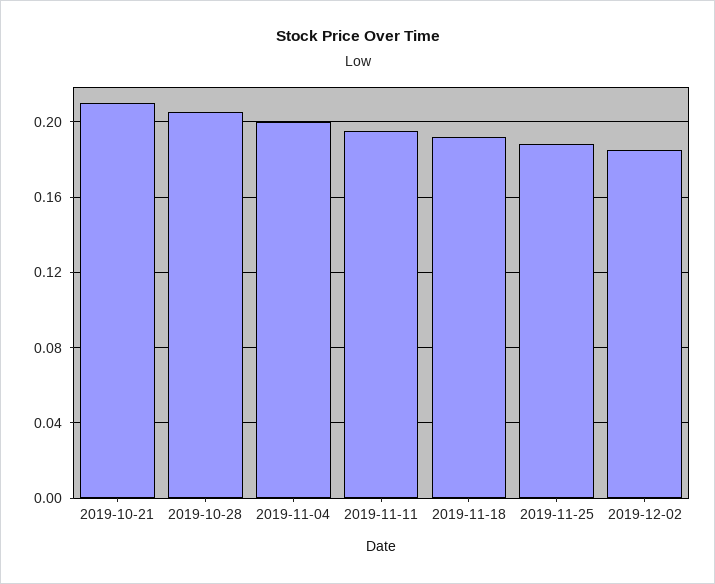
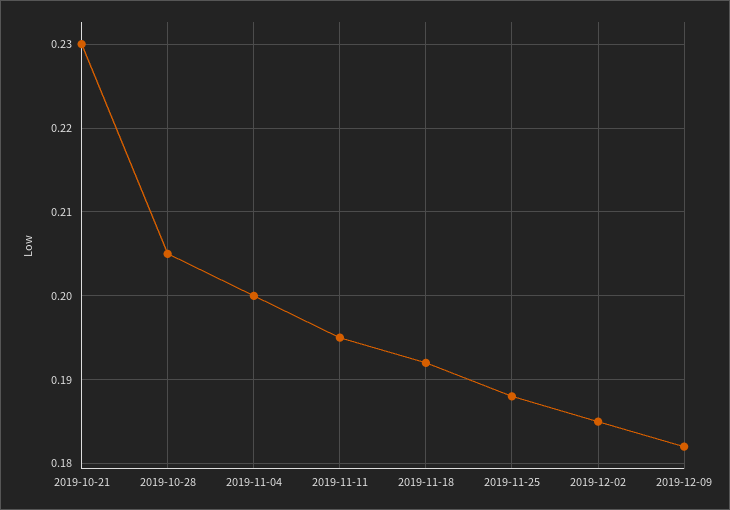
2019-10-21: 0.21 -> 0.23
2019-12-09: none -> 0.182

